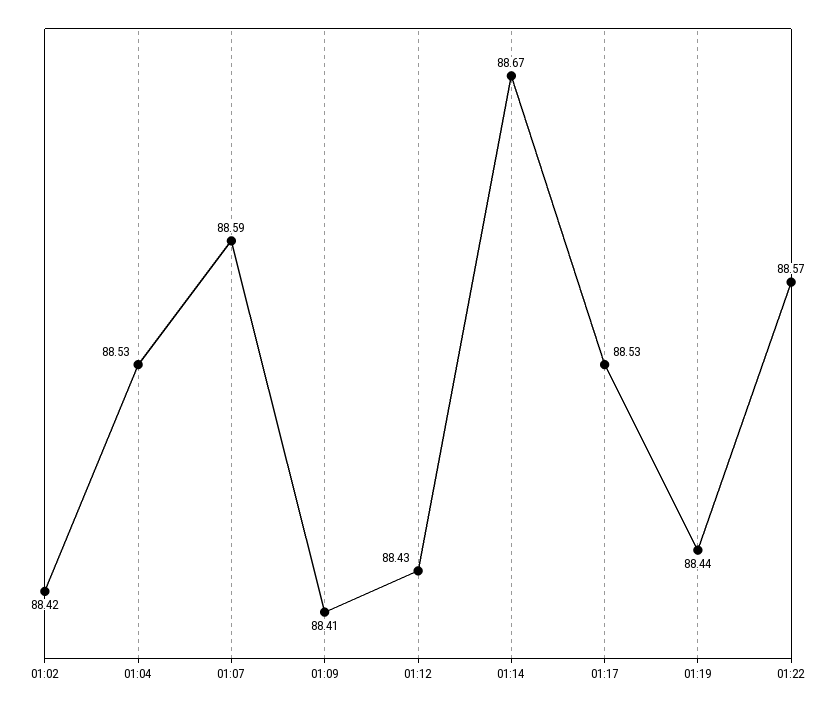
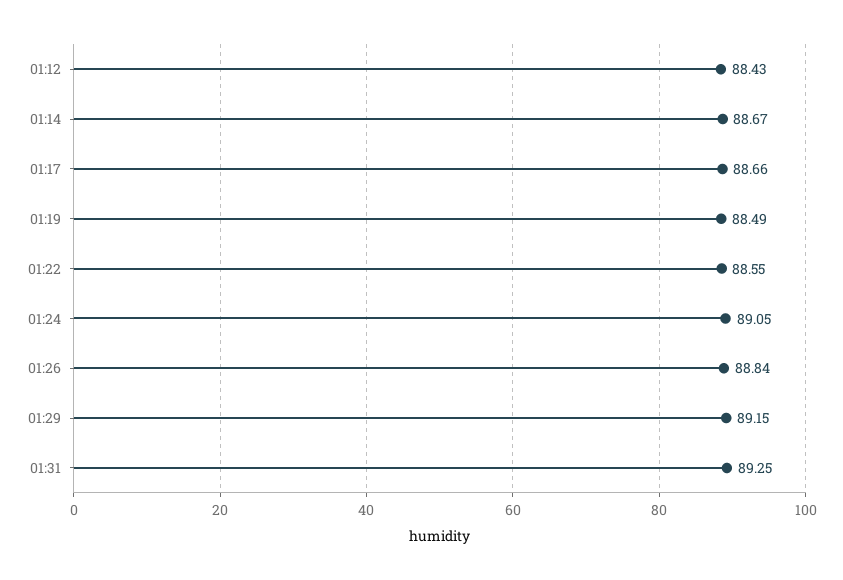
01:02: 88.42 -> none
01:04: 88.53 -> none
01:07: 88.59 -> none
01:09: 88.41 -> none
01:17: 88.53 -> 88.66
01:19: 88.44 -> 88.49
01:22: 88.57 -> 88.55
01:24: none -> 89.05
01:26: none -> 88.84
01:29: none -> 89.15
01:31: none -> 89.25

